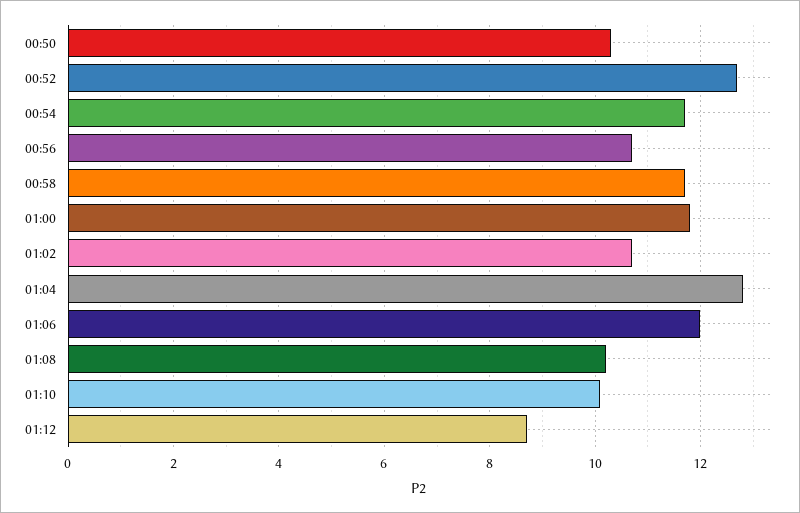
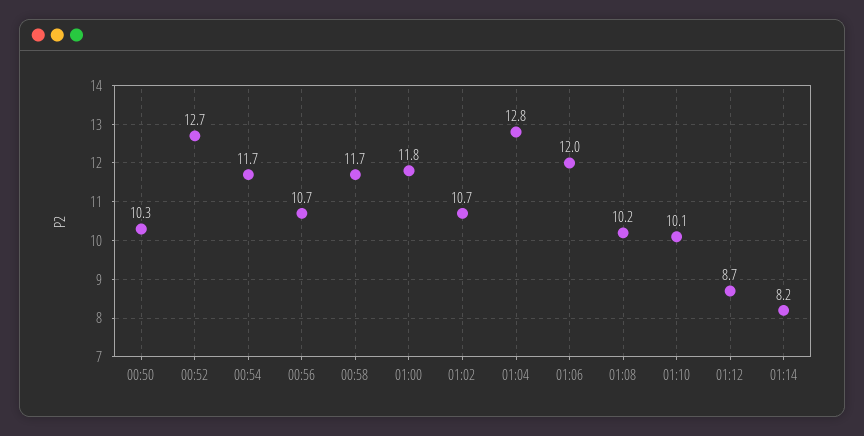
01:14: none -> 8.2

